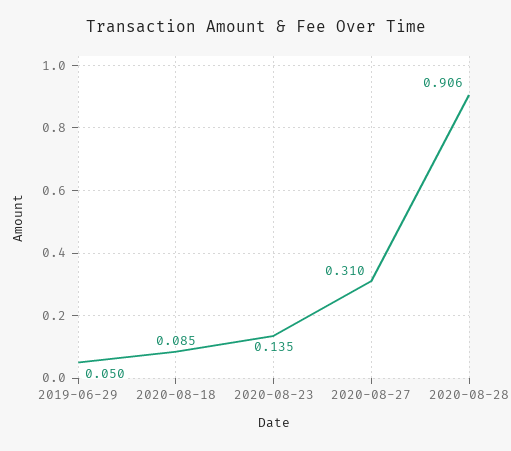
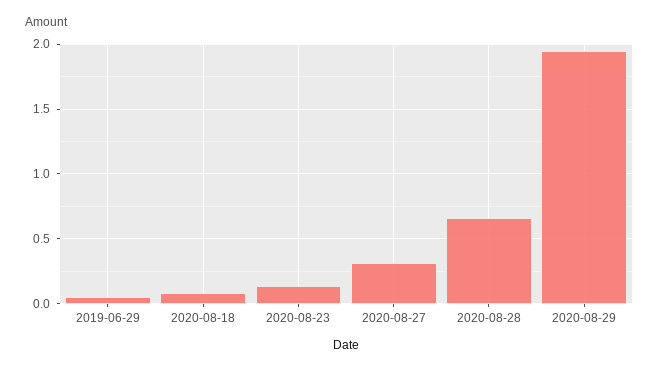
2020-08-28: 0.906 -> 0.65
2020-08-29: none -> 1.95

